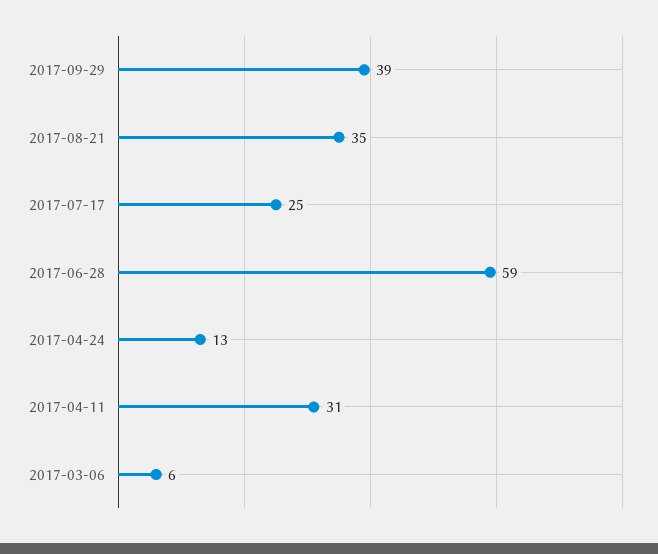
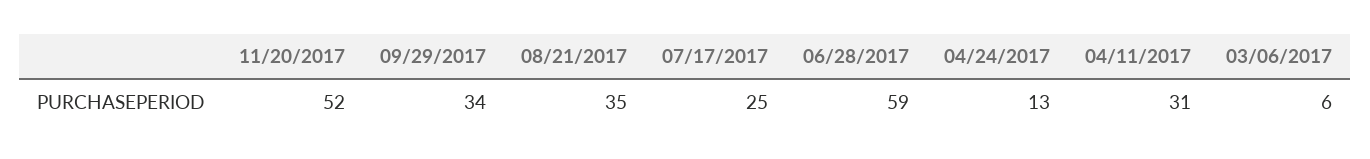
2017-09-29: 39 -> 34
11/20/2017: none -> 52

